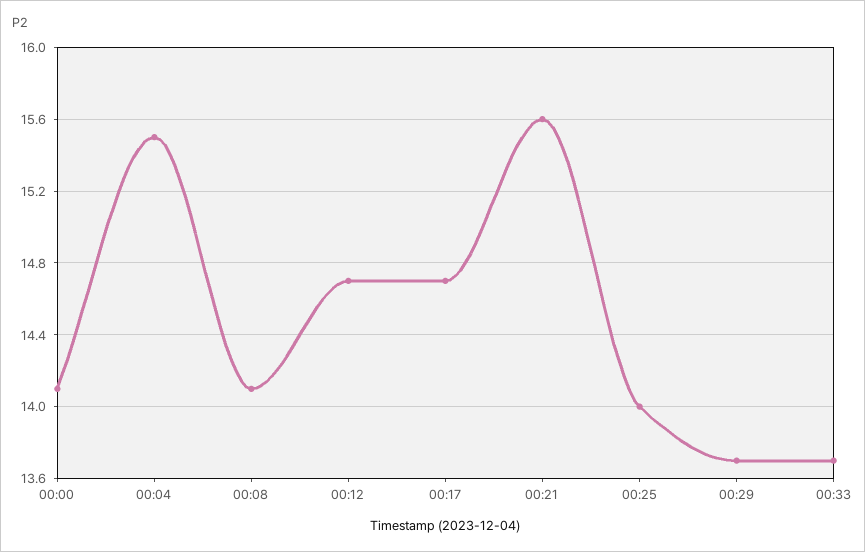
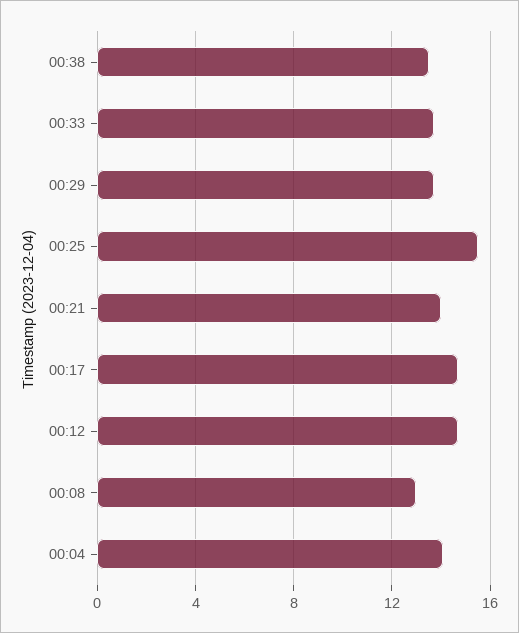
00:00: 14.1 -> none
00:04: 15.5 -> 14
00:08: 14.1 -> 13
00:21: 15.6 -> 14
00:25: 14 -> 15.5
00:38: none -> 13.5

